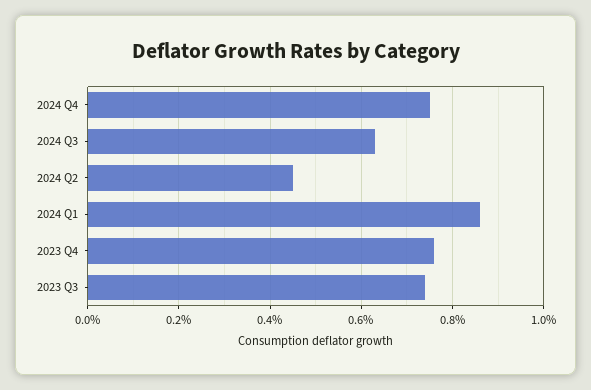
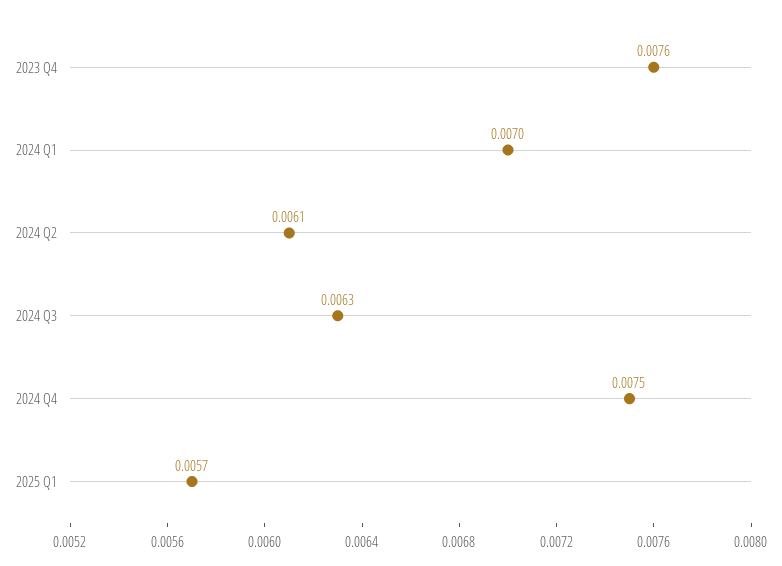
2024 Q2: 0.0045 -> 0.0061
2024 Q1: 0.0085 -> 0.007
2023 Q3: 0.0075 -> none
2025 Q1: none -> 0.0057

